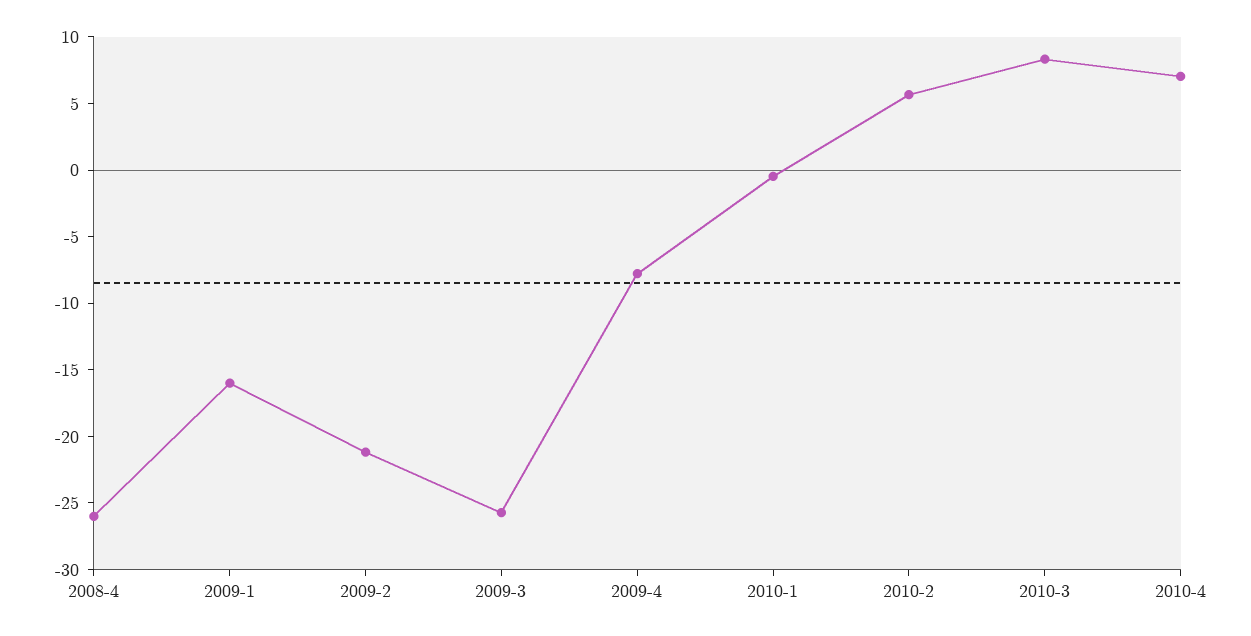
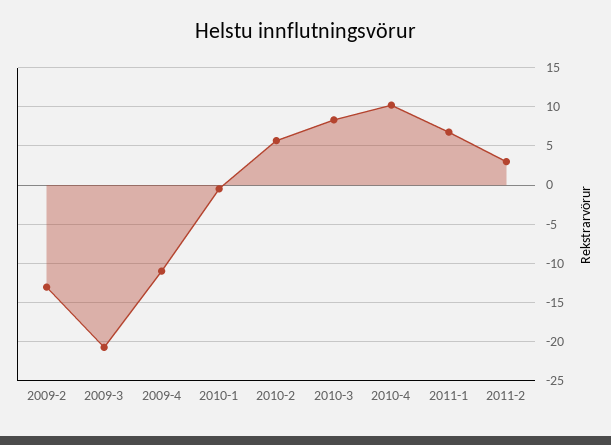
2008-4: -26 -> none
2009-1: -16 -> none
2009-2: -21 -> -13
2009-3: -26 -> -21
2009-4: -8 -> -11
2010-4: 7 -> 10
2011-1: none -> 7
2011-2: none -> 3

